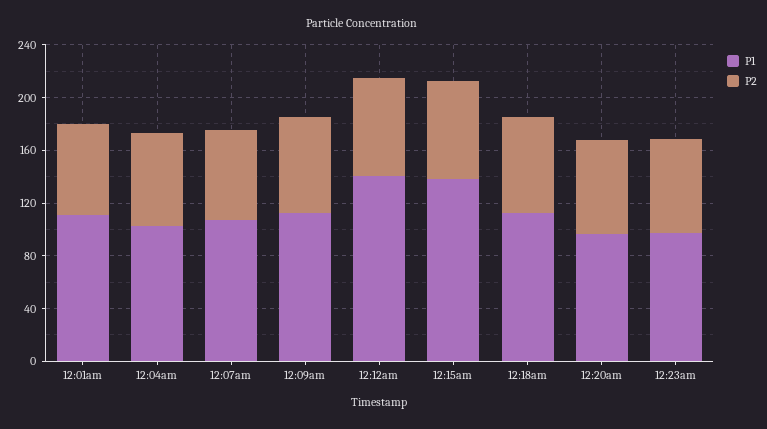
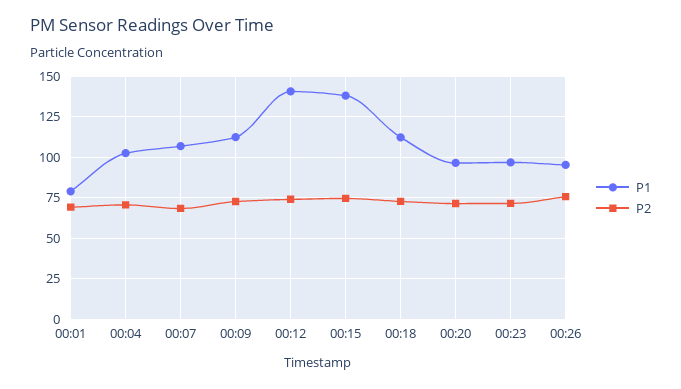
P1, 12:01am: 110 -> 80
P1, 00:26: none -> 95
P2, 00:26: none -> 75

